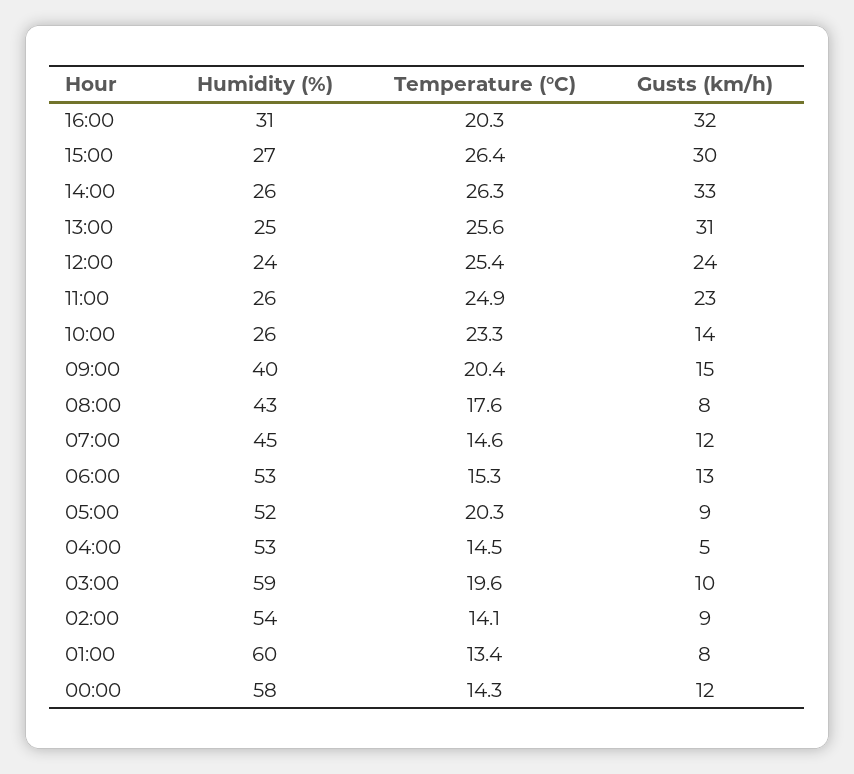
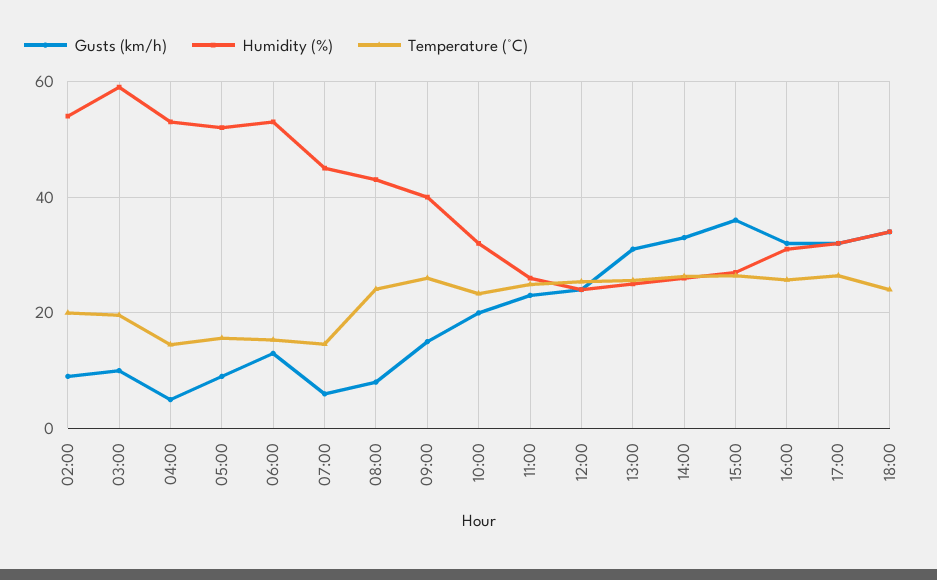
Temperature (°C), 16:00: 20.3 -> 26
Gusts (km/h), 15:00: 30 -> 36
Humidity (%), 10:00: 26 -> 32
Gusts (km/h), 10:00: 14 -> 20
Temperature (°C), 09:00: 20.4 -> 26
Temperature (°C), 08:00: 17.6 -> 24
Gusts (km/h), 07:00: 12 -> 6
Temperature (°C), 05:00: 20.3 -> 16
Temperature (°C), 02:00: 14.1 -> 20
Humidity (%), 01:00: 60 -> none
Temperature (°C), 01:00: 13.4 -> none
Gusts (km/h), 01:00: 8 -> none
Humidity (%), 00:00: 58 -> none
Temperature (°C), 00:00: 14.3 -> none
Gusts (km/h), 00:00: 12 -> none
Gusts (km/h), 17:00: none -> 32
Humidity (%), 17:00: none -> 32
Temperature (°C), 17:00: none -> 26
Gusts (km/h), 18:00: none -> 34
Humidity (%), 18:00: none -> 34
Temperature (°C), 18:00: none -> 24

